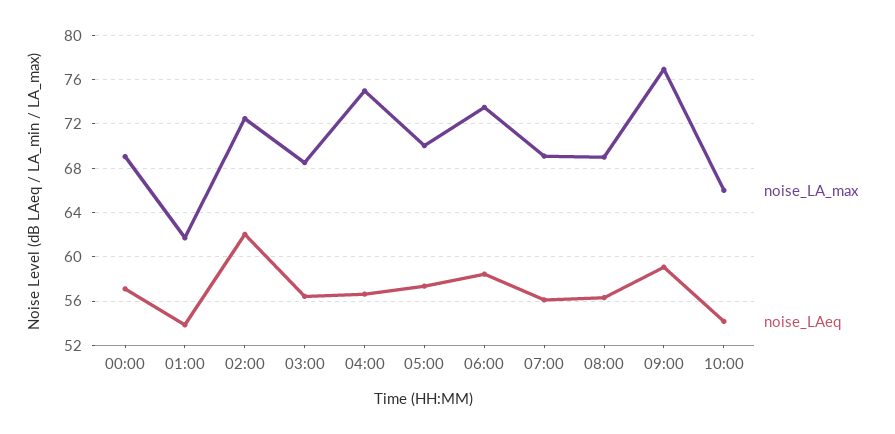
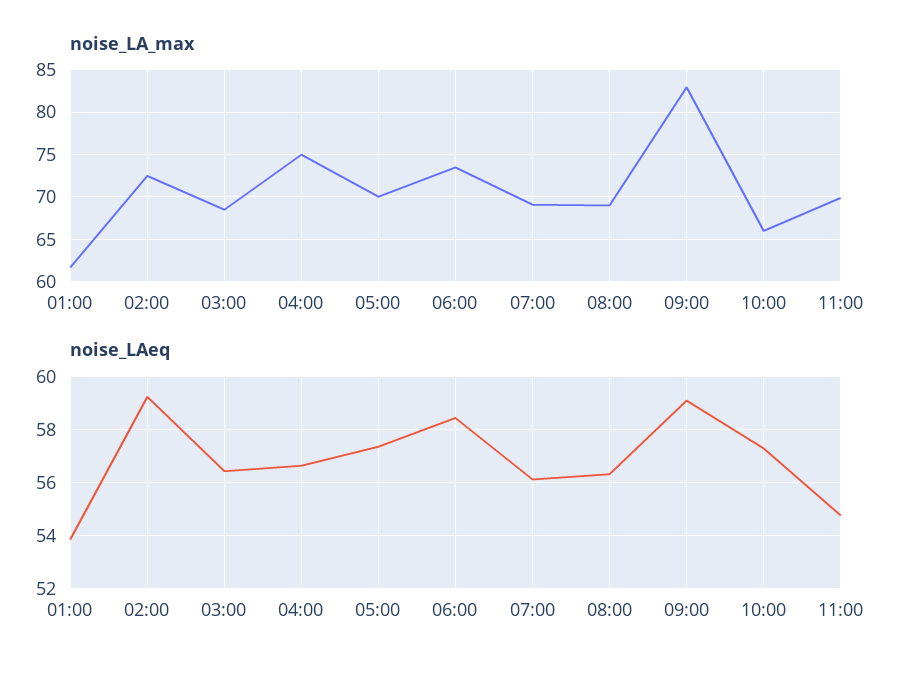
noise_LA_max, 00:00: 69 -> none
noise_LAeq, 00:00: 57 -> none
noise_LAeq, 02:00: 62 -> 59.25
noise_LA_max, 09:00: 77 -> 83
noise_LAeq, 10:00: 54 -> 57.25
noise_LA_max, 11:00: none -> 70
noise_LAeq, 11:00: none -> 54.75

